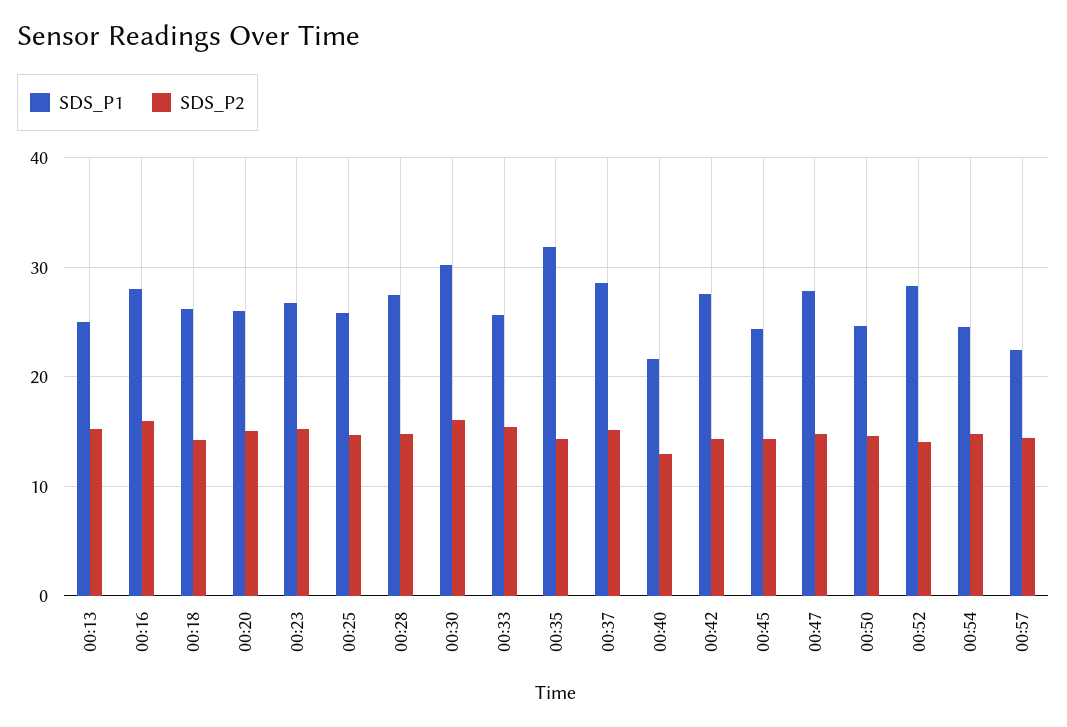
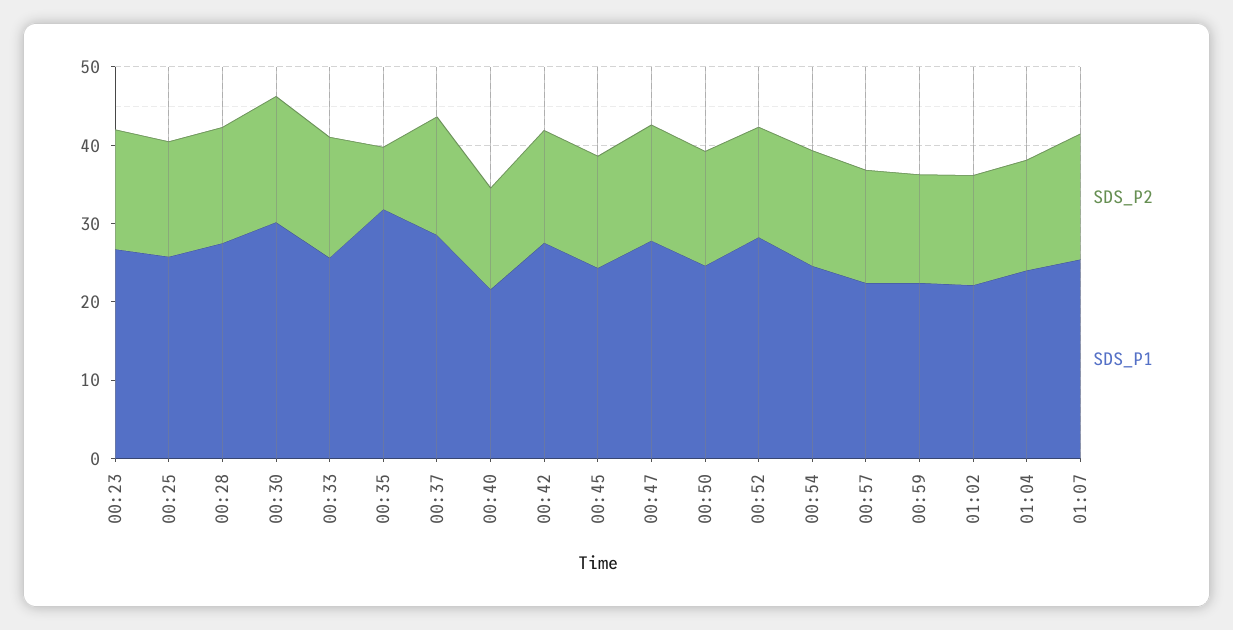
SDS_P1, 00:13: 25 -> none
SDS_P2, 00:13: 15 -> none
SDS_P1, 00:16: 28 -> none
SDS_P2, 00:16: 16 -> none
SDS_P1, 00:18: 26 -> none
SDS_P2, 00:18: 14 -> none
SDS_P1, 00:20: 26 -> none
SDS_P2, 00:20: 15 -> none
SDS_P2, 00:35: 14 -> 8
SDS_P2, 00:59: none -> 14
SDS_P1, 00:59: none -> 22
SDS_P2, 01:02: none -> 14
SDS_P1, 01:02: none -> 22
SDS_P2, 01:04: none -> 14
SDS_P1, 01:04: none -> 24
SDS_P2, 01:07: none -> 16
SDS_P1, 01:07: none -> 26

